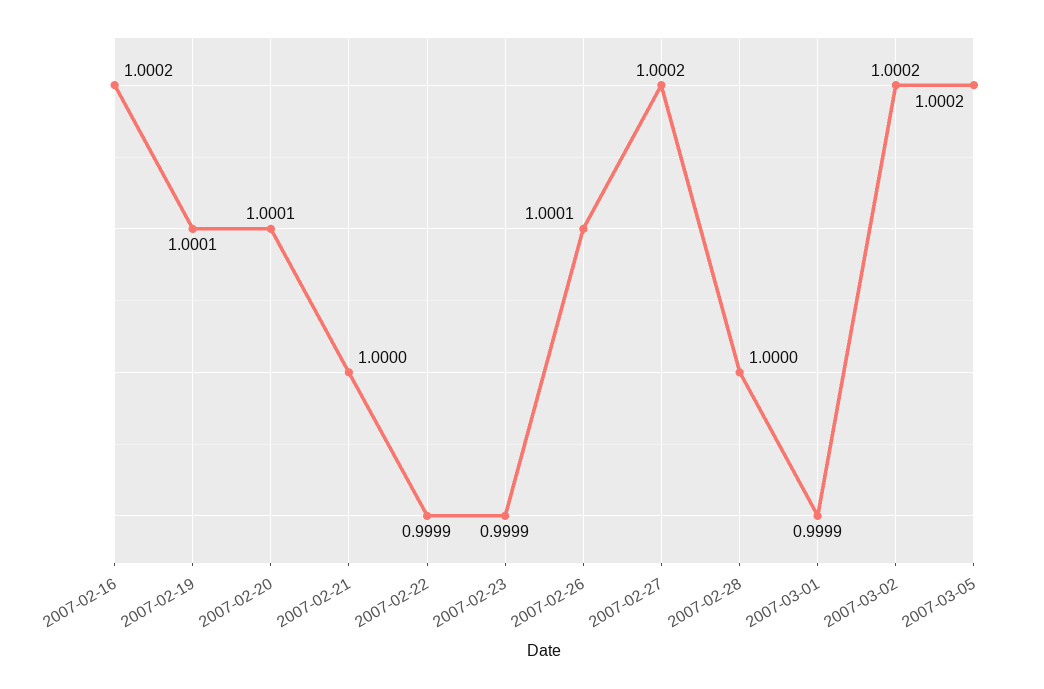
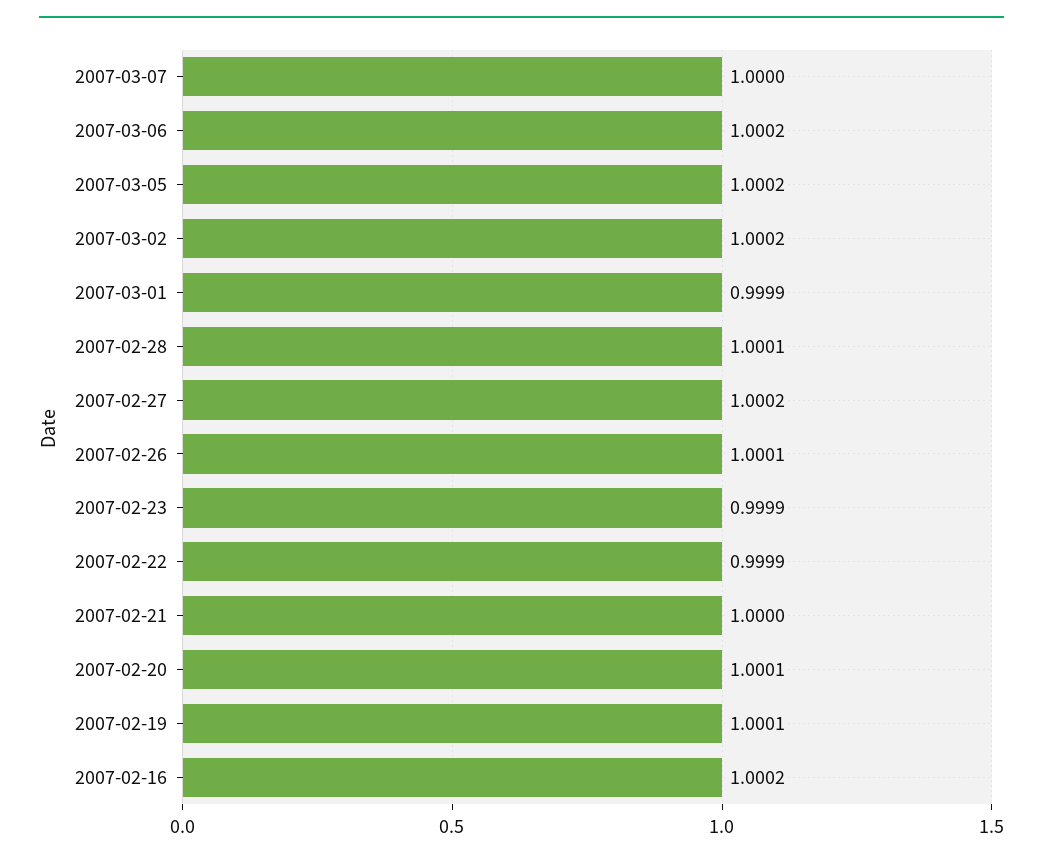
2007-02-28: 1 -> 1.0001
2007-03-07: none -> 1
2007-03-06: none -> 1.0002

